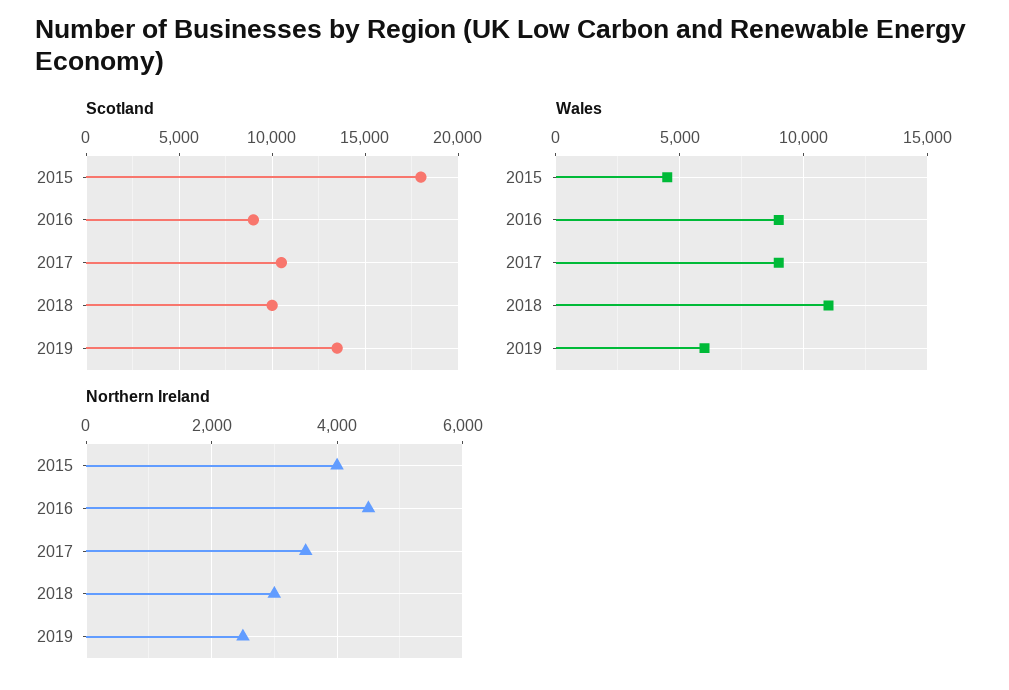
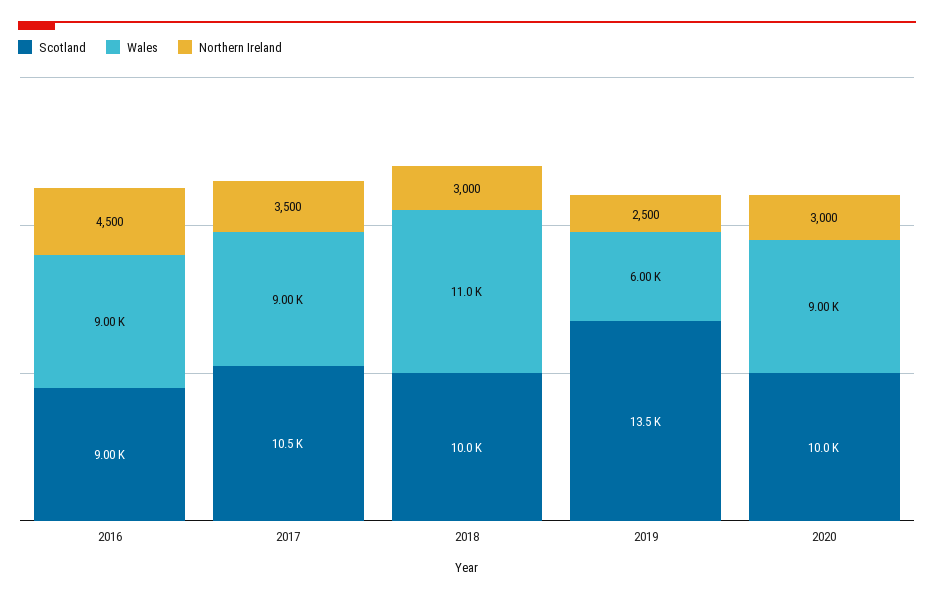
Scotland, 2015: 18000 -> none
Wales, 2015: 4500 -> none
Northern Ireland, 2015: 4000 -> none
Scotland, 2020: none -> 10000
Wales, 2020: none -> 9000
Northern Ireland, 2020: none -> 3000

